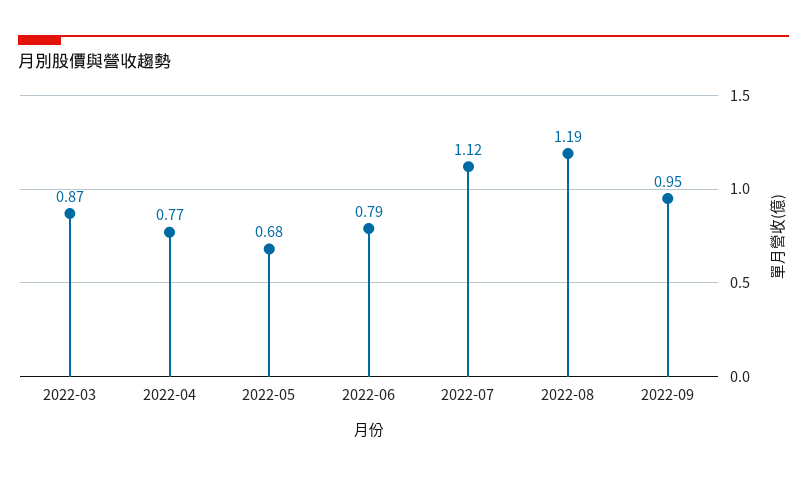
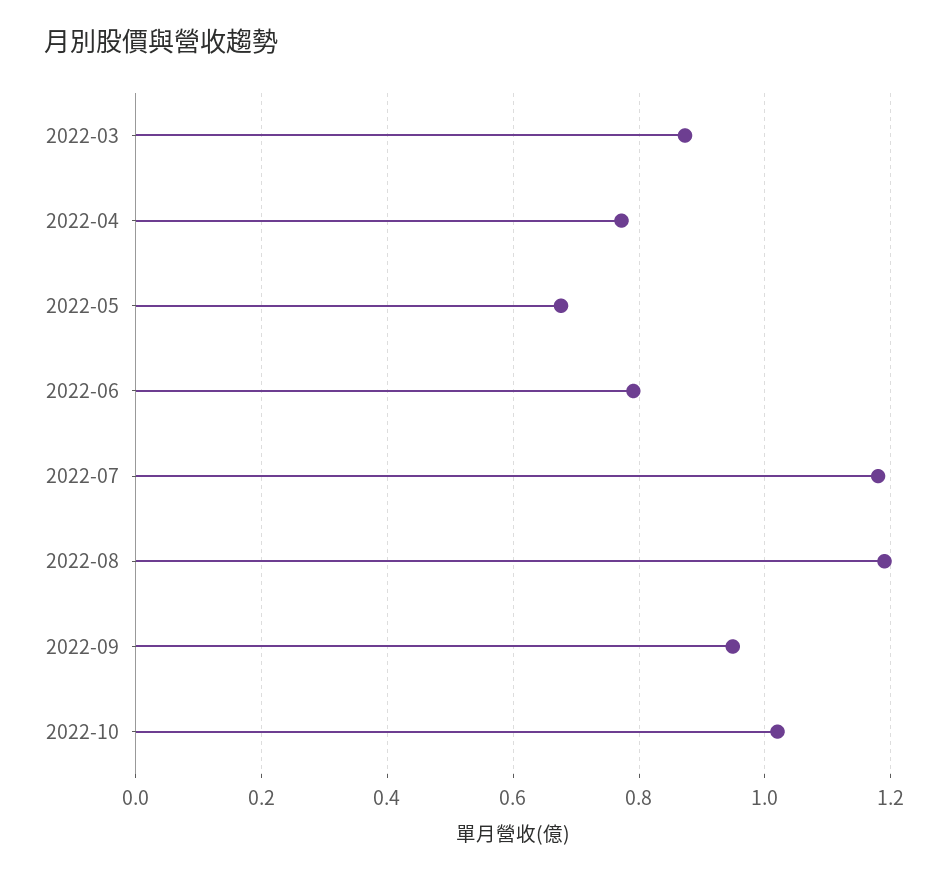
2022-07: 1.12 -> 1.18
2022-10: none -> 1.02

